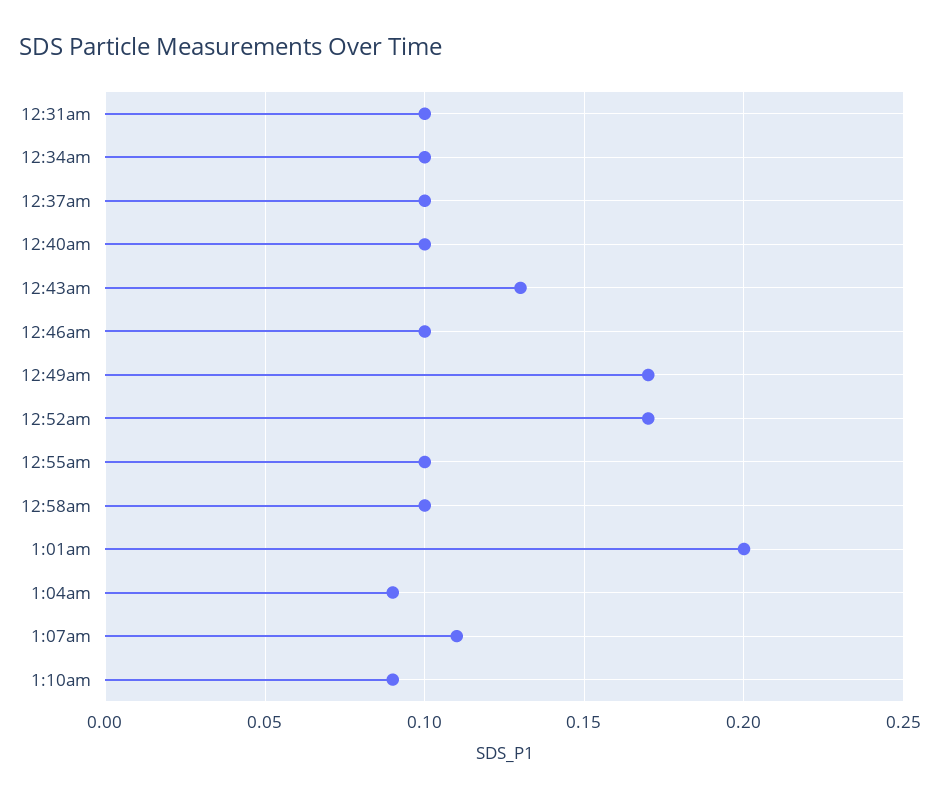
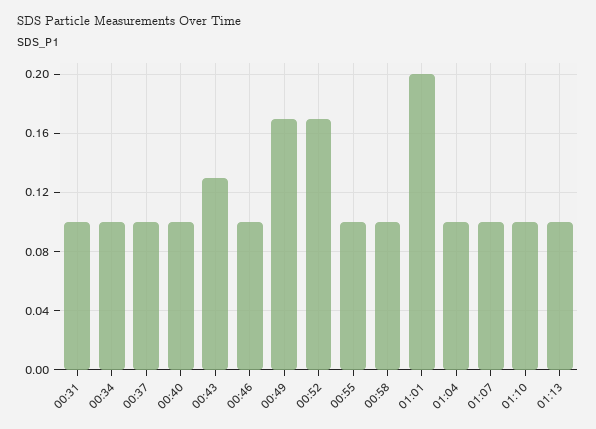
1:04am: 0.09 -> 0.1
1:07am: 0.11 -> 0.1
1:10am: 0.09 -> 0.1
01:13: none -> 0.1

